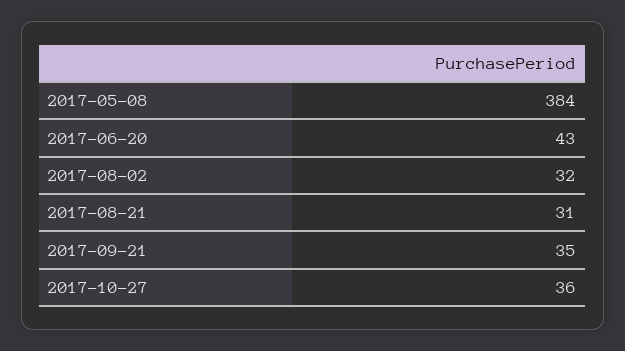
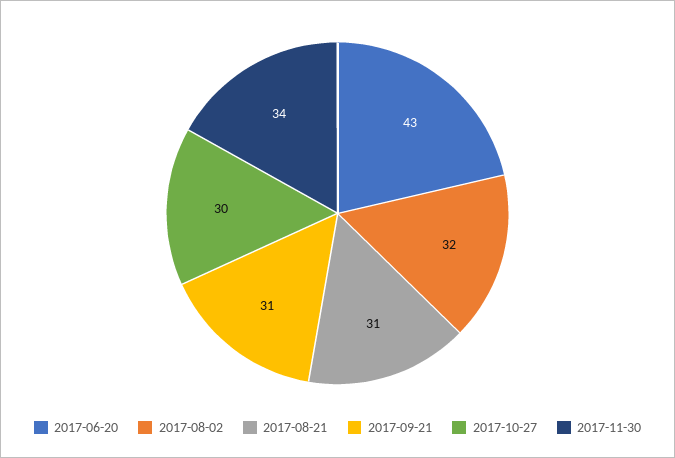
2017-05-08: 384 -> none
2017-09-21: 35 -> 31
2017-10-27: 36 -> 30
2017-11-30: none -> 34

